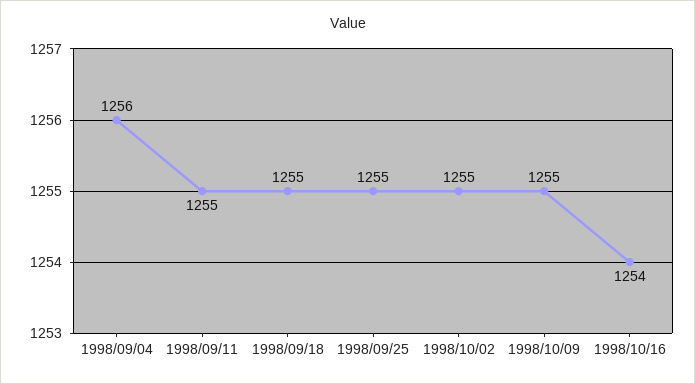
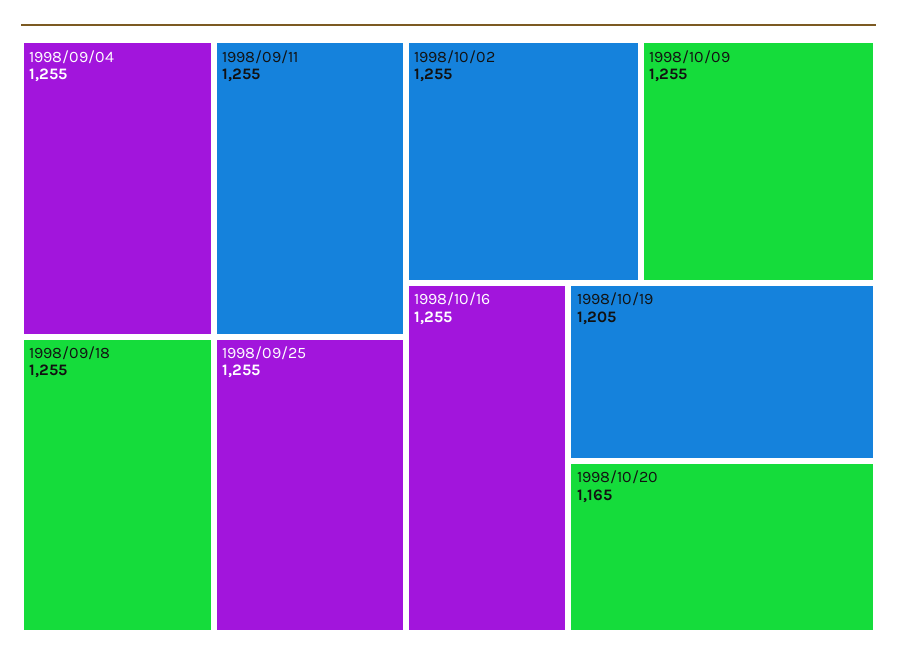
1998/09/04: 1256 -> 1255
1998/10/16: 1254 -> 1255
1998/10/19: none -> 1205
1998/10/20: none -> 1165

